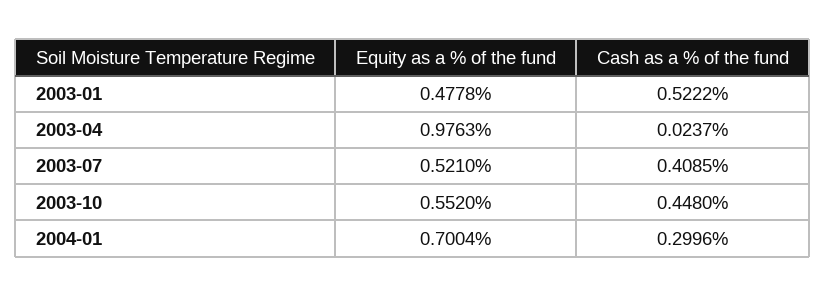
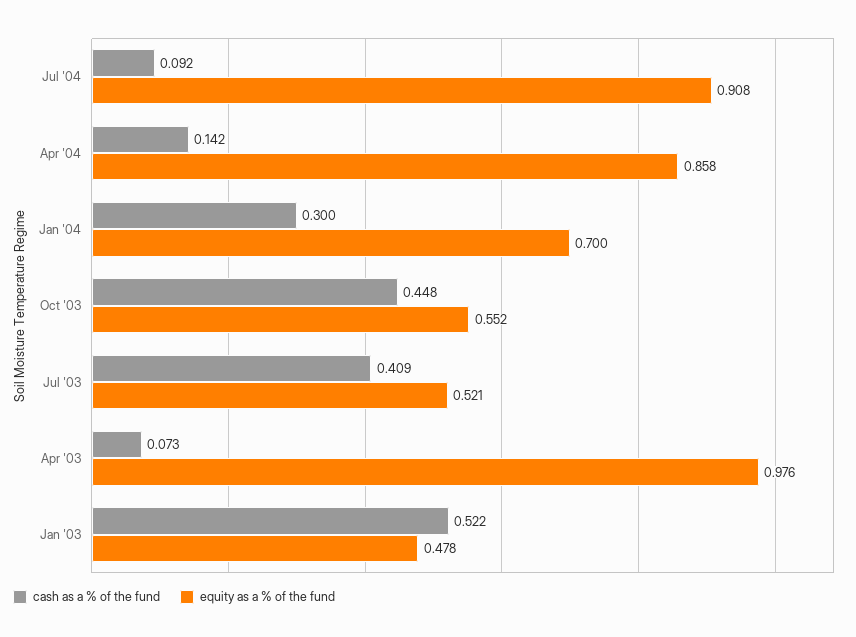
Cash as a % of the fund, 2003-04: 0.0237 -> 0.073
Cash as a % of the fund, Jul '04: none -> 0.092
Equity as a % of the fund, Jul '04: none -> 0.908
Cash as a % of the fund, Apr '04: none -> 0.142
Equity as a % of the fund, Apr '04: none -> 0.858

